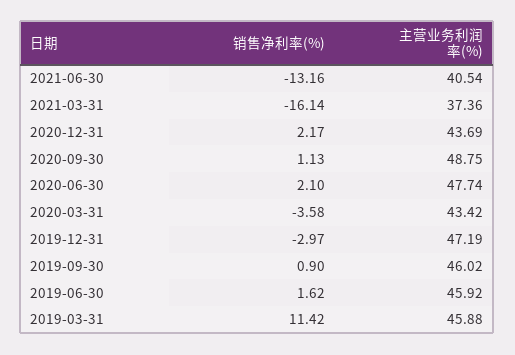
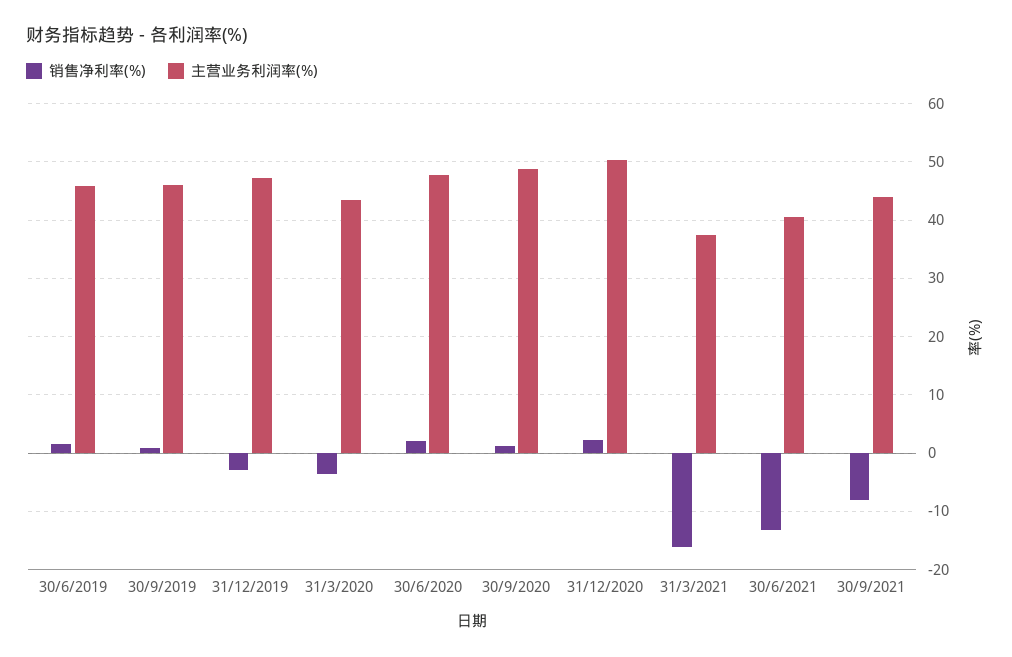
主营业务利润率(%), 2020-12-31: 43.69 -> 50
销售净利率(%), 2019-03-31: 11.42 -> none
主营业务利润率(%), 2019-03-31: 45.88 -> none
销售净利率(%), 30/9/2021: none -> -8
主营业务利润率(%), 30/9/2021: none -> 44

